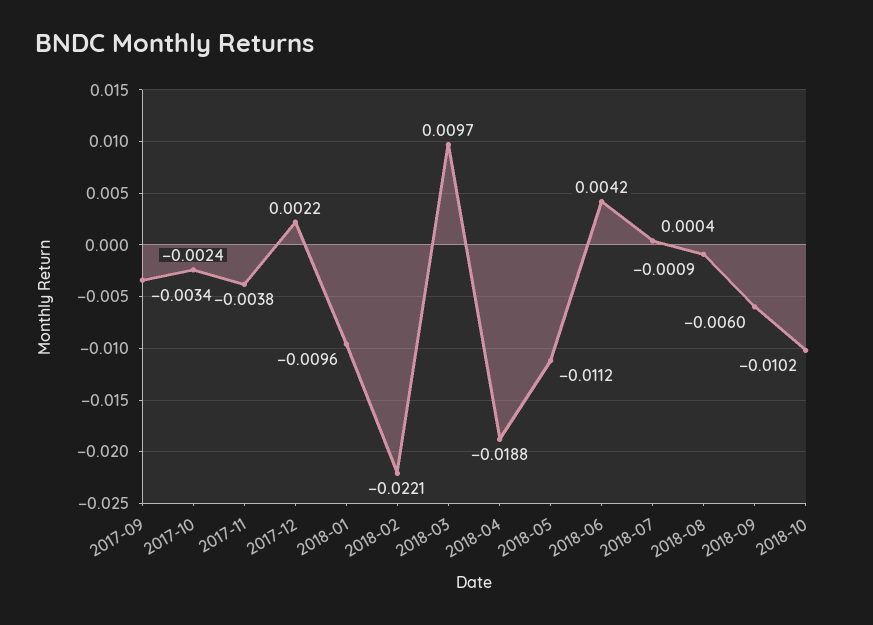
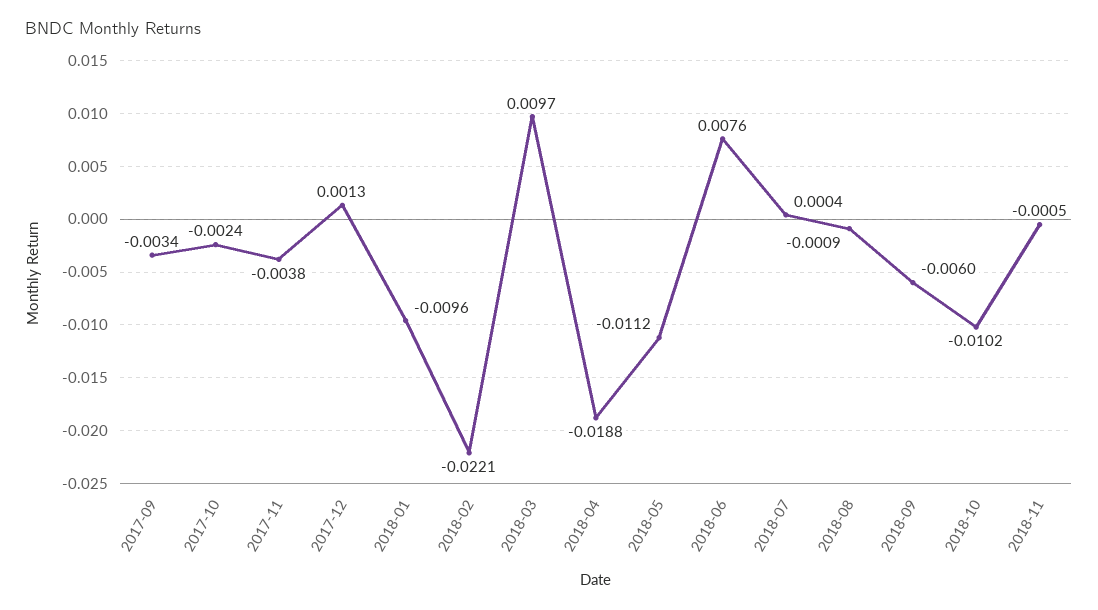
2017-12: 0.0022 -> 0.0013
2018-06: 0.0042 -> 0.0076
2018-11: none -> -0.0005

